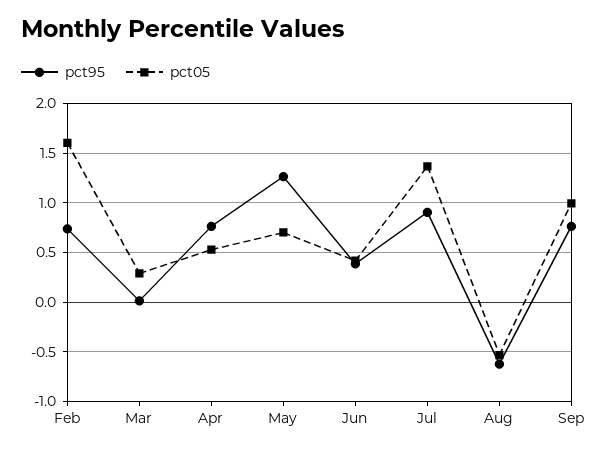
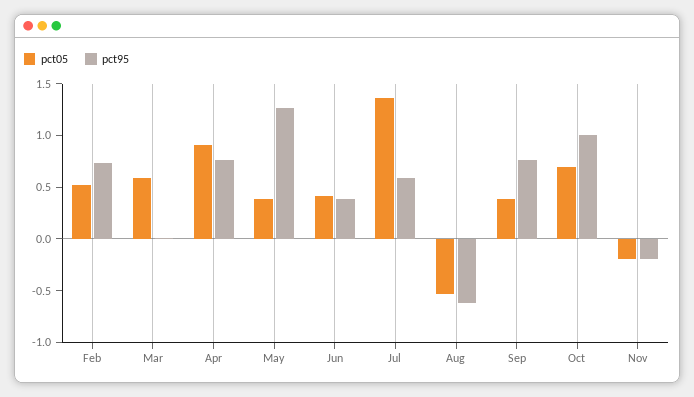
pct05, Feb: 1.6 -> 0.5
pct05, Mar: 0.3 -> 0.6
pct05, Apr: 0.5 -> 0.9
pct05, May: 0.7 -> 0.4
pct95, Jul: 0.9 -> 0.6
pct05, Sep: 1 -> 0.4
pct05, Oct: none -> 0.7
pct95, Oct: none -> 1
pct05, Nov: none -> -0.2
pct95, Nov: none -> -0.2

